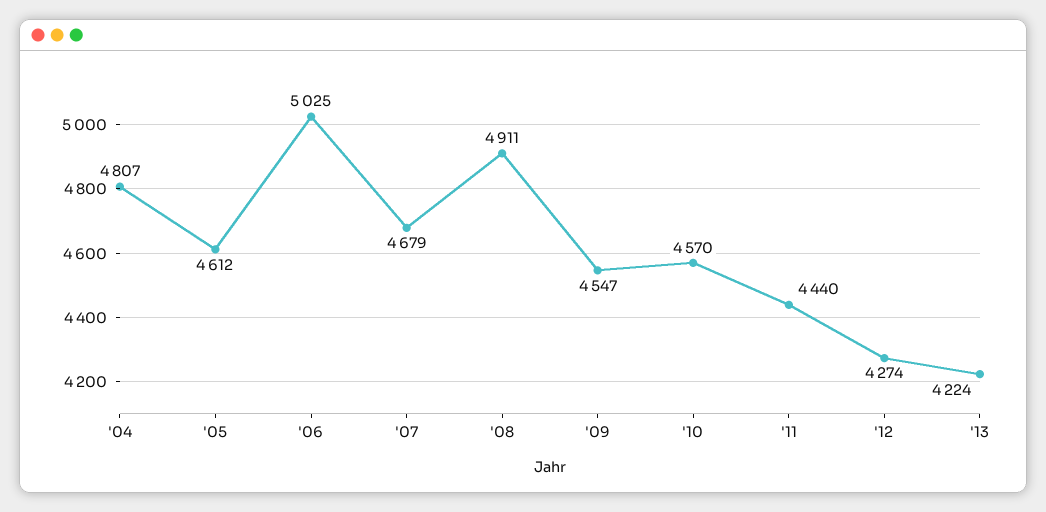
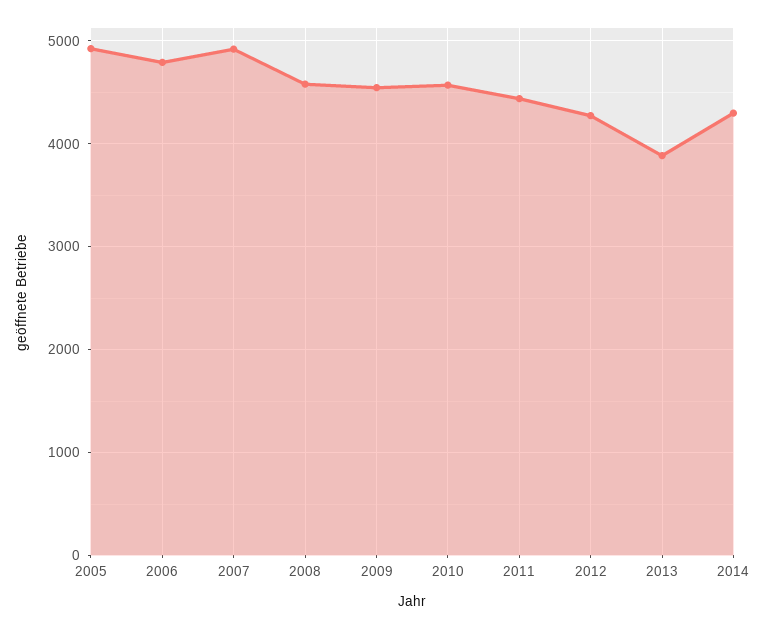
'04: 4807 -> none
'05: 4612 -> 4900
'06: 5025 -> 4800
'07: 4679 -> 4900
'08: 4911 -> 4600
'13: 4224 -> 3900
2014: none -> 4300

